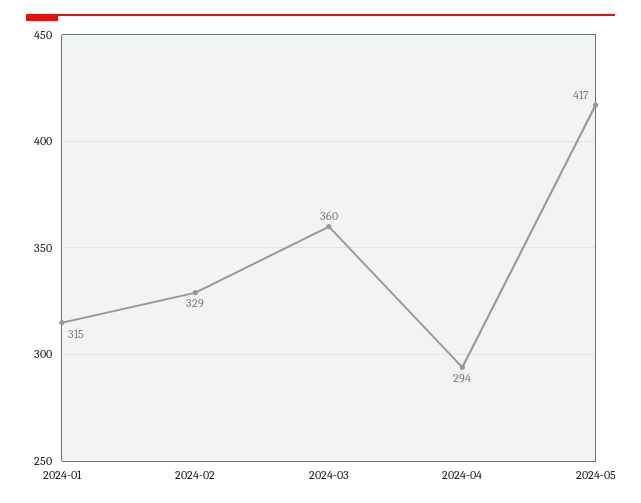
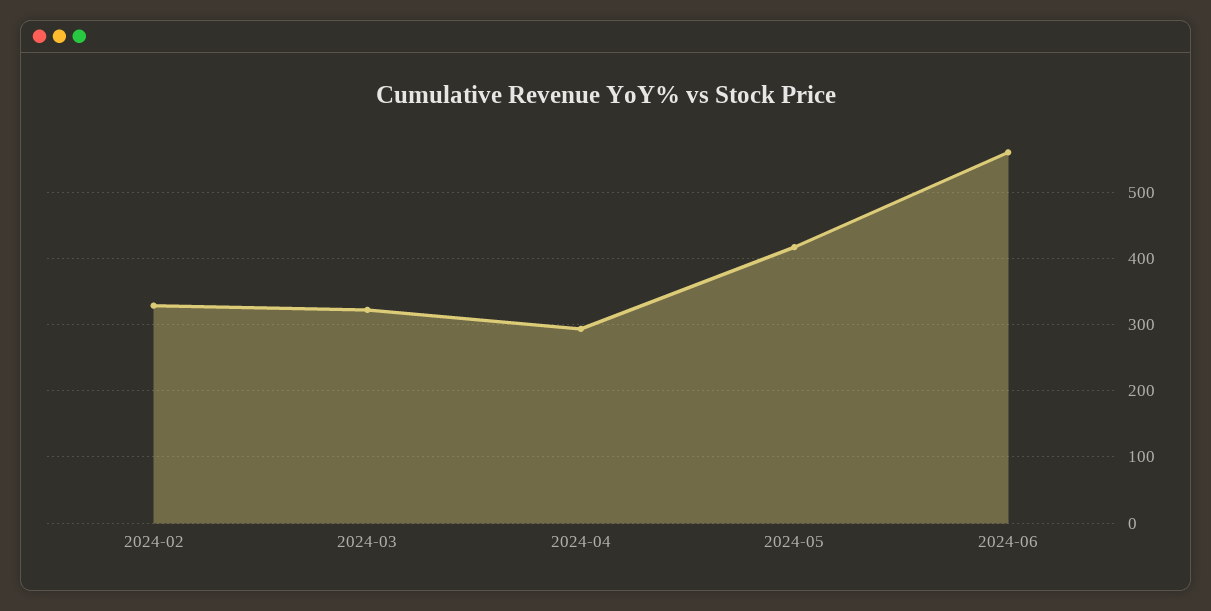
2024-01: 315 -> none
2024-03: 360 -> 320
2024-06: none -> 560

